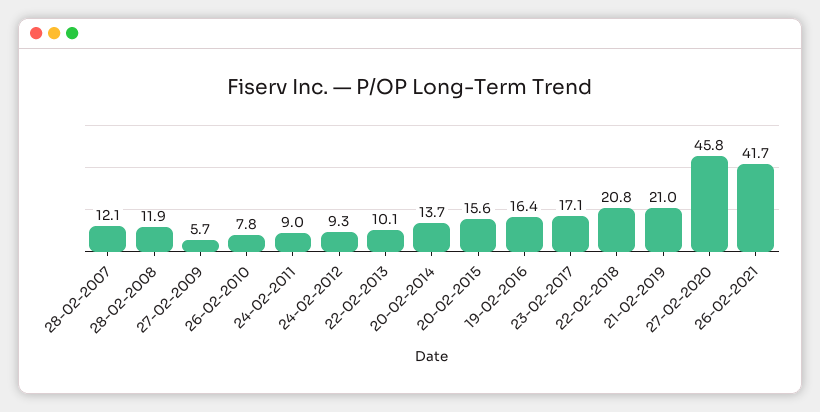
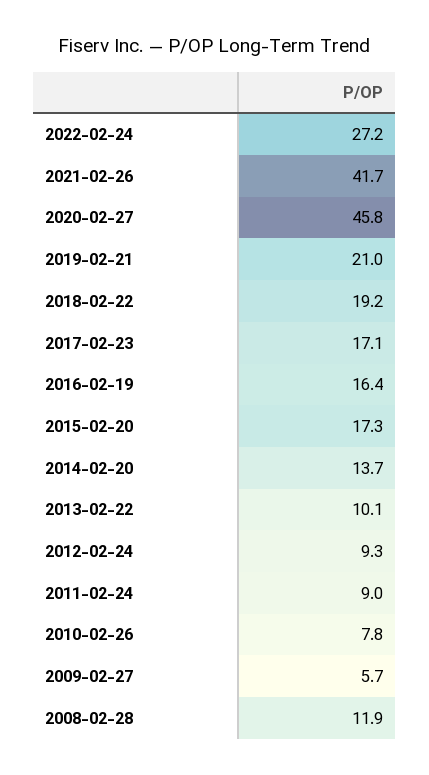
28-02-2007: 12.1 -> none
20-02-2015: 15.6 -> 17.3
22-02-2018: 20.8 -> 19.2
2022-02-24: none -> 27.2

